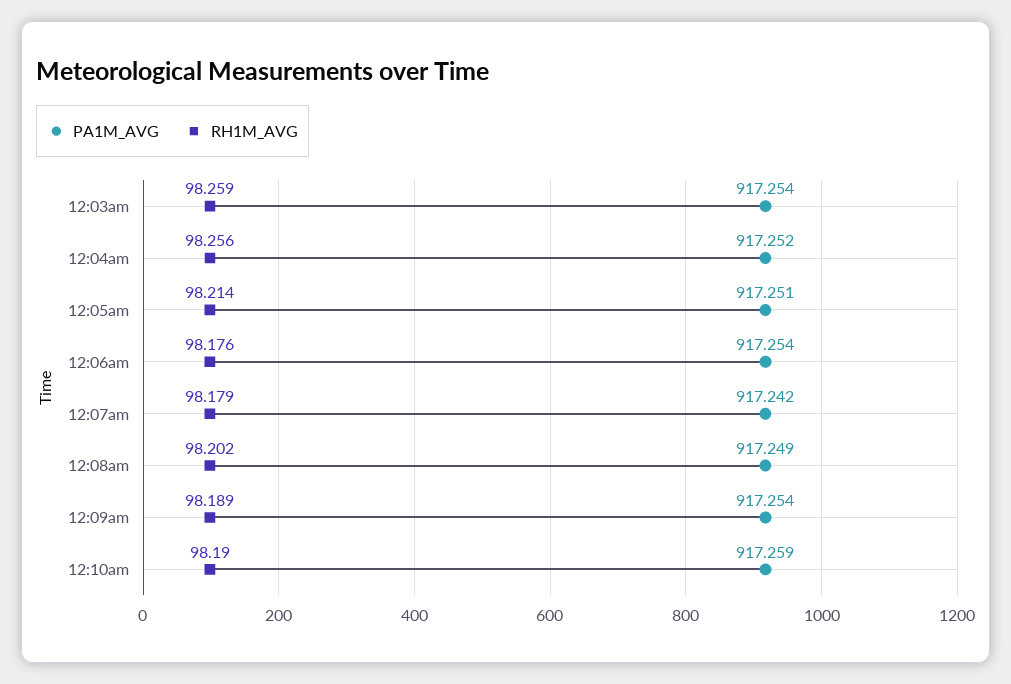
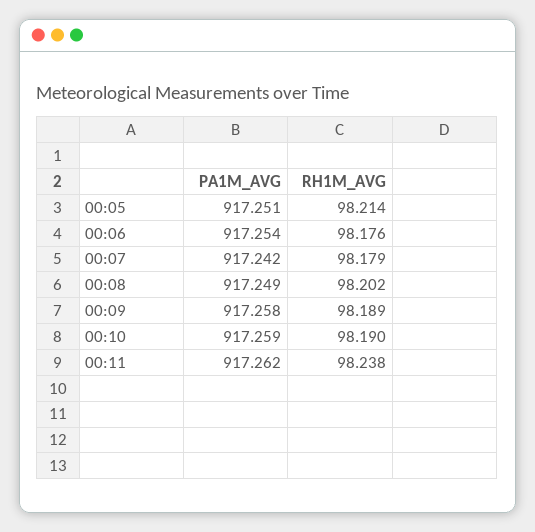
PA1M_AVG, 12:03am: 917.254 -> none
RH1M_AVG, 12:03am: 98.259 -> none
PA1M_AVG, 12:04am: 917.252 -> none
RH1M_AVG, 12:04am: 98.256 -> none
PA1M_AVG, 12:09am: 917.254 -> 917.258
PA1M_AVG, 00:11: none -> 917.262
RH1M_AVG, 00:11: none -> 98.238

